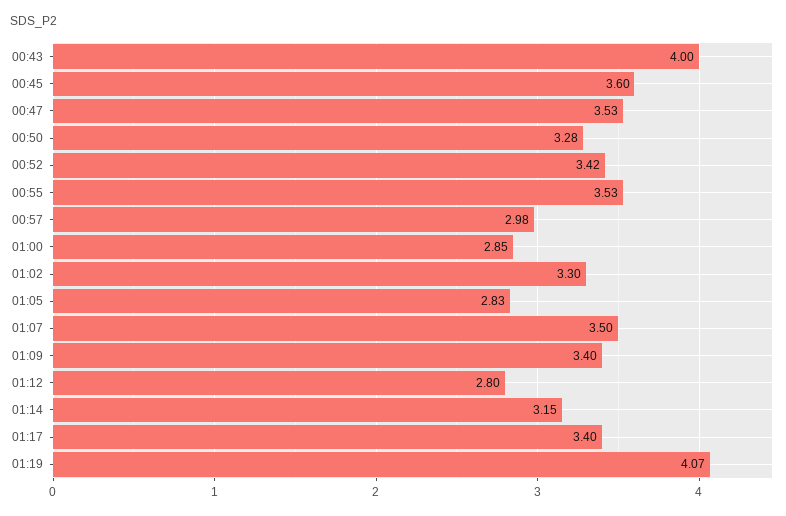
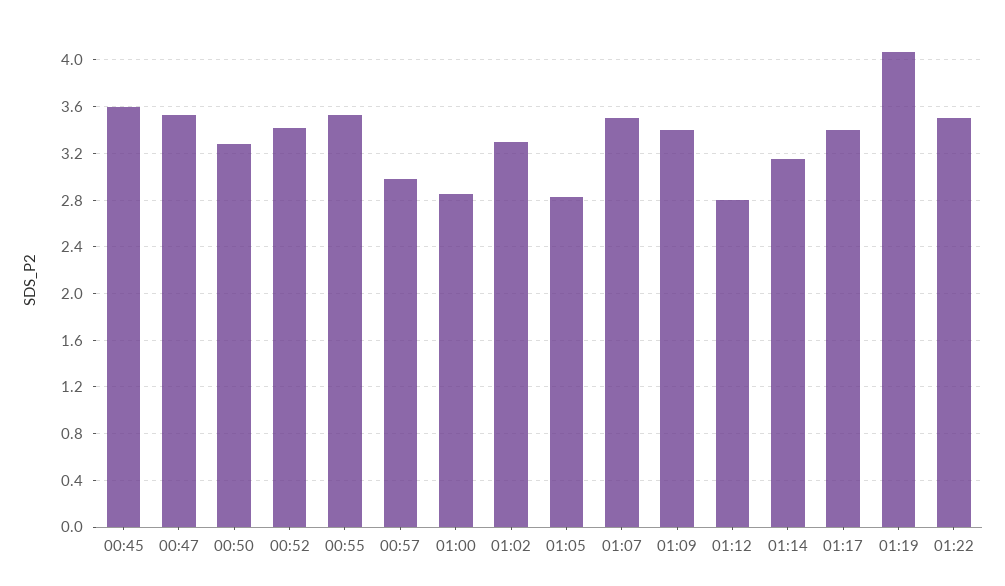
00:43: 4 -> none
01:22: none -> 3.5

